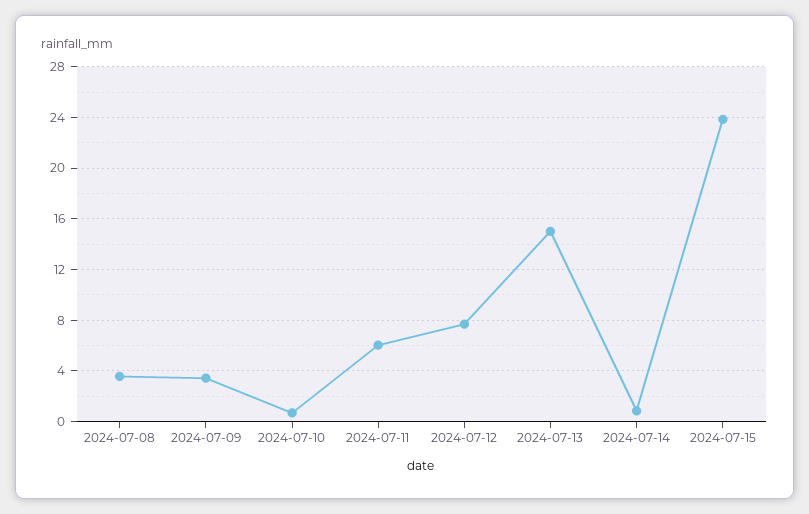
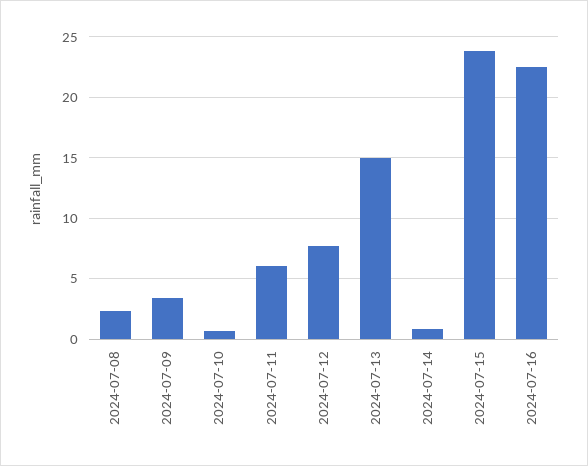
2024-07-08: 3.5 -> 2.5
2024-07-16: none -> 22.5

